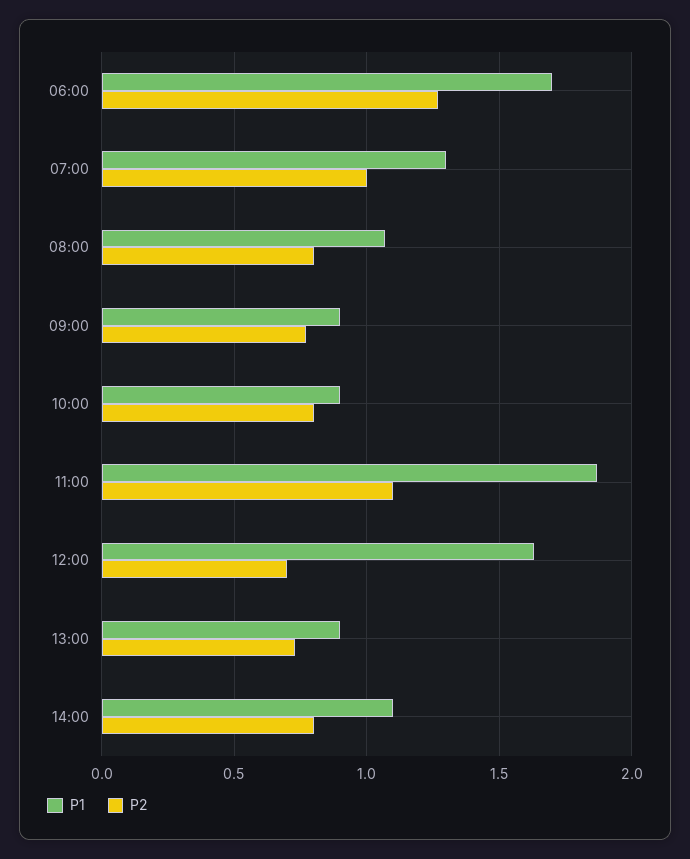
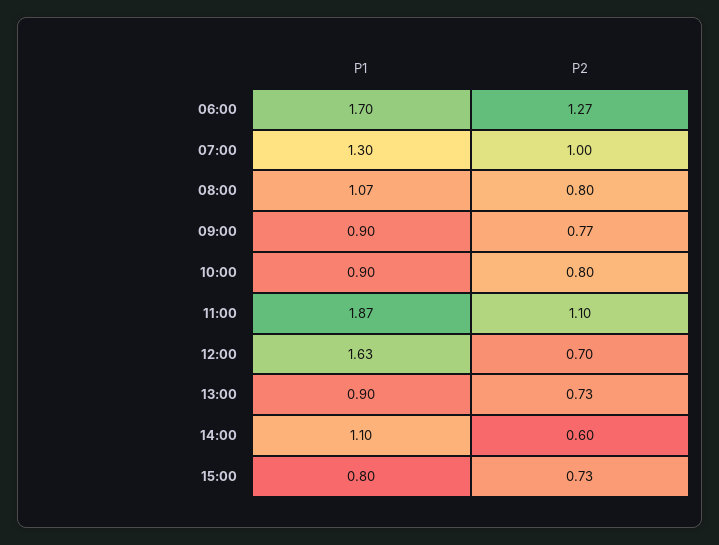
P2, 14:00: 0.8 -> 0.6
P1, 15:00: none -> 0.8
P2, 15:00: none -> 0.73

